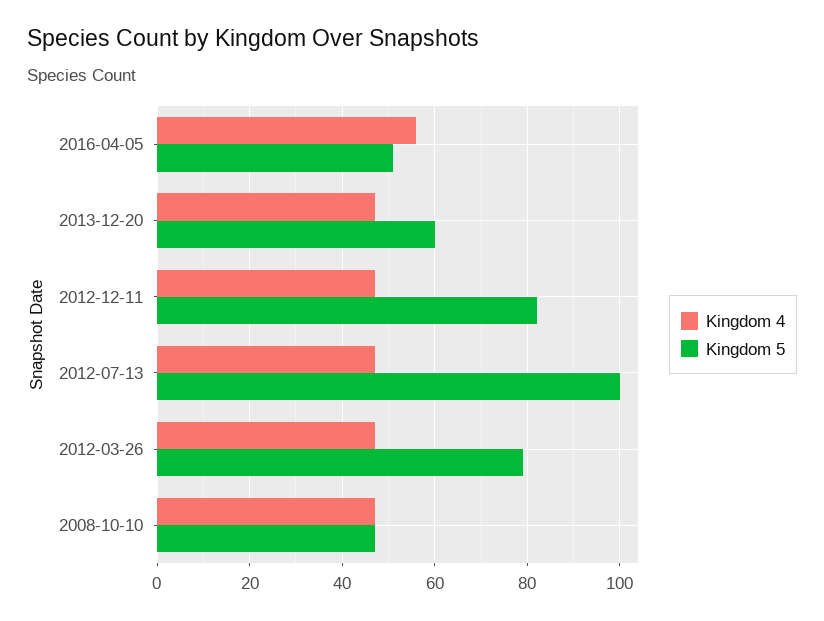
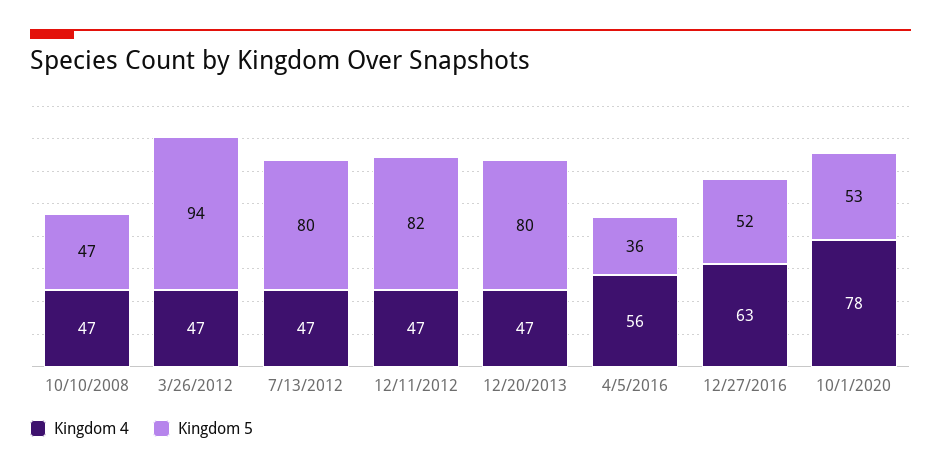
Kingdom 5, 2016-04-05: 50 -> 36
Kingdom 5, 2013-12-20: 60 -> 80
Kingdom 5, 2012-07-13: 100 -> 80
Kingdom 5, 2012-03-26: 80 -> 94
Kingdom 4, 12/27/2016: none -> 63
Kingdom 5, 12/27/2016: none -> 52
Kingdom 4, 10/1/2020: none -> 78
Kingdom 5, 10/1/2020: none -> 53

